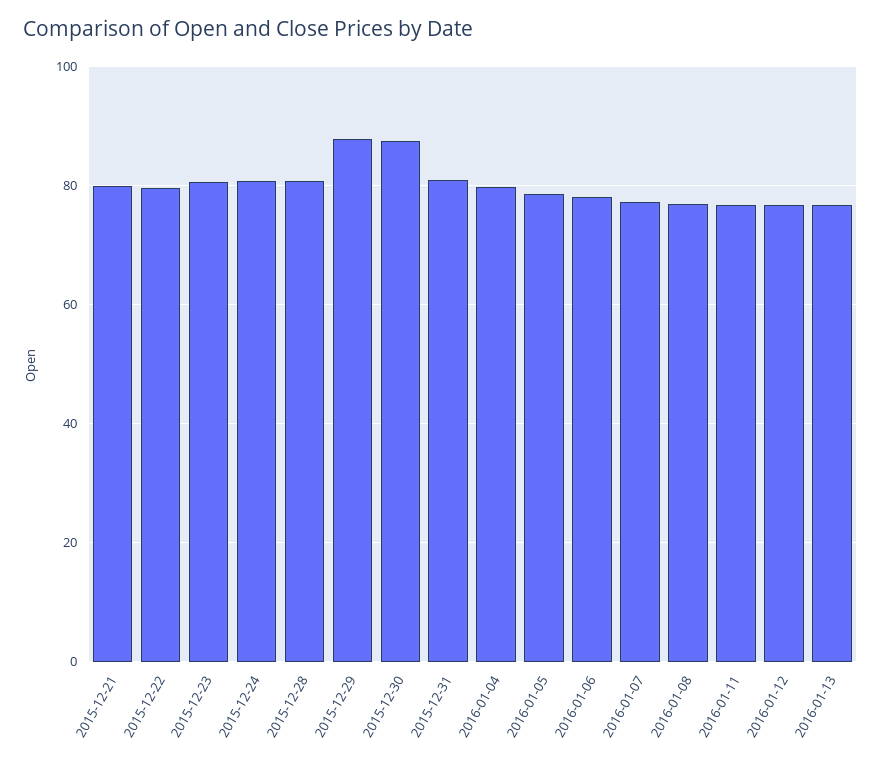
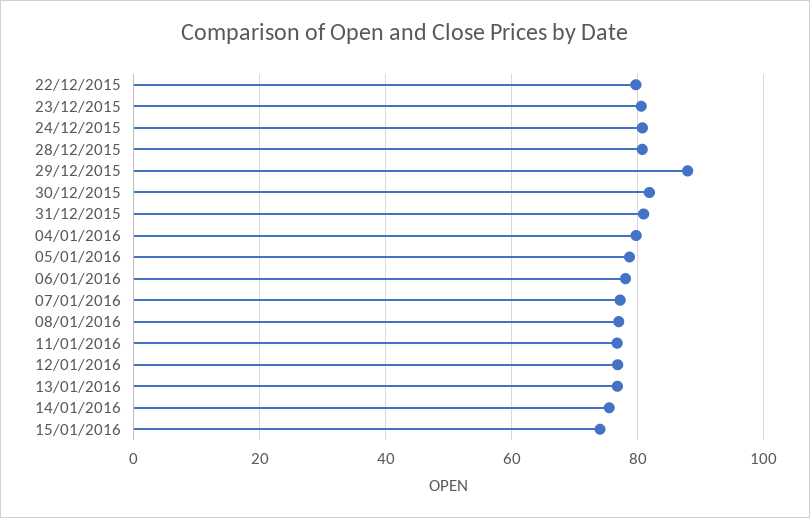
2015-12-21: 80 -> none
2015-12-30: 88 -> 82
14/01/2016: none -> 76
15/01/2016: none -> 74

